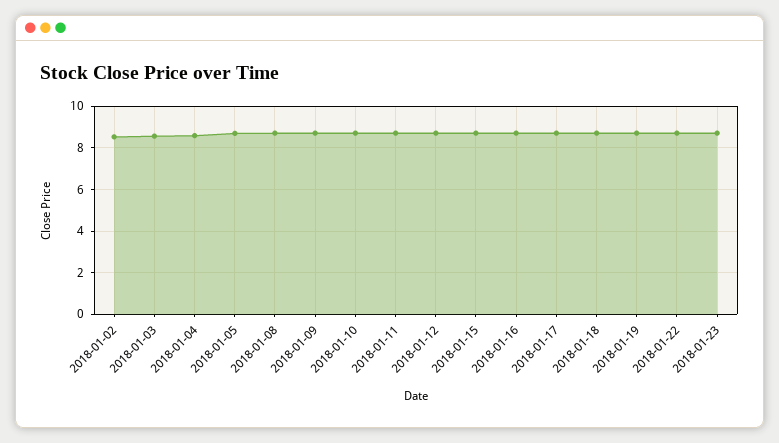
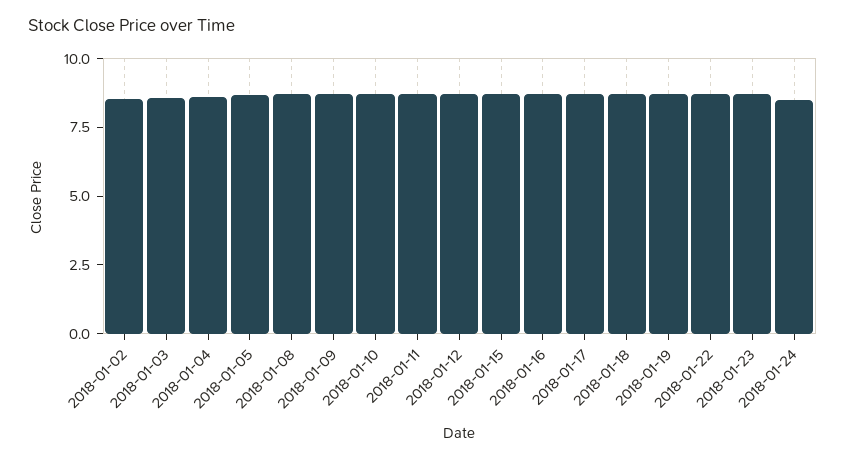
2018-01-24: none -> 8.5

